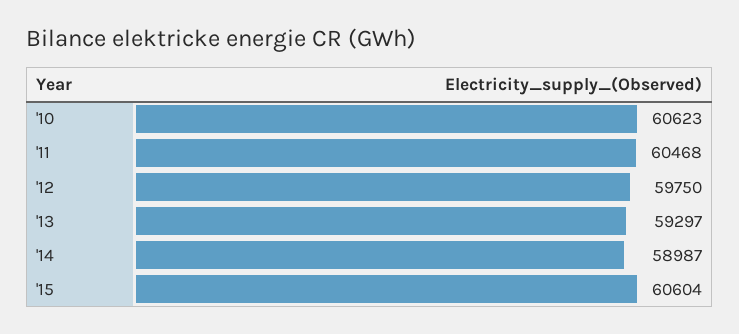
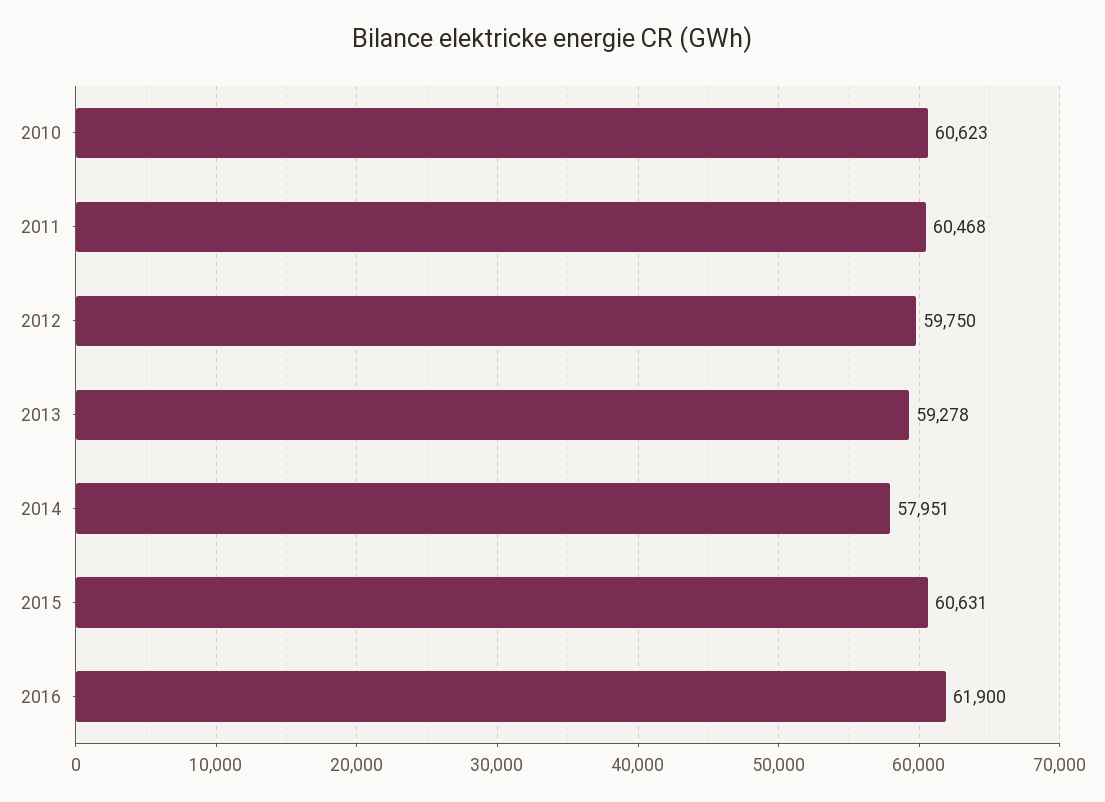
'13: 59297 -> 59278
'14: 58987 -> 57951
'15: 60604 -> 60631
2016: none -> 61900

